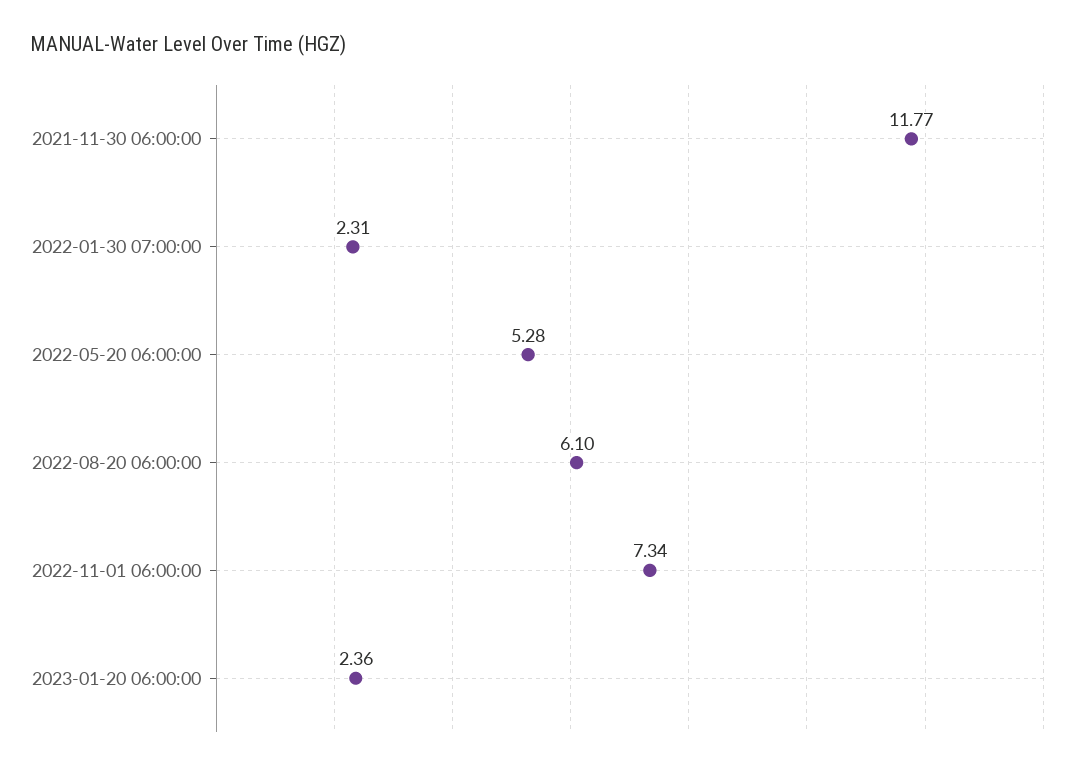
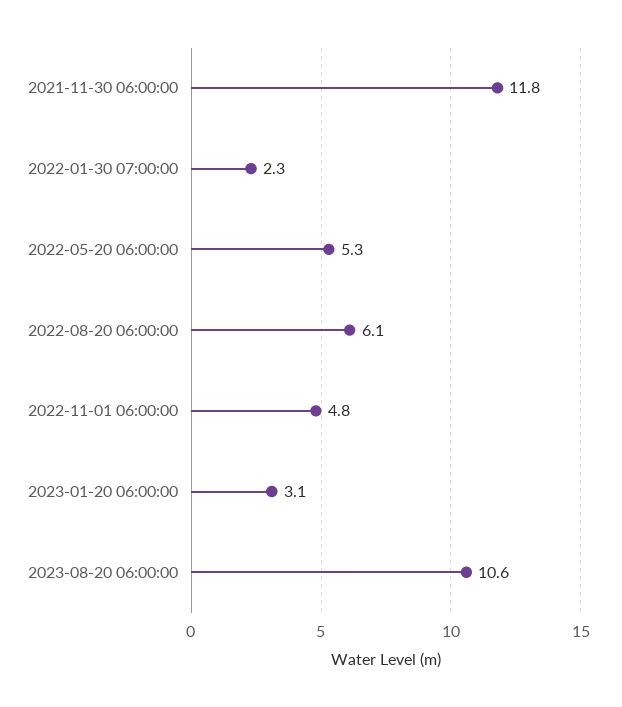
2022-11-01 06:00:00: 7.34 -> 4.8
2023-01-20 06:00:00: 2.36 -> 3.1
2023-08-20 06:00:00: none -> 10.6

